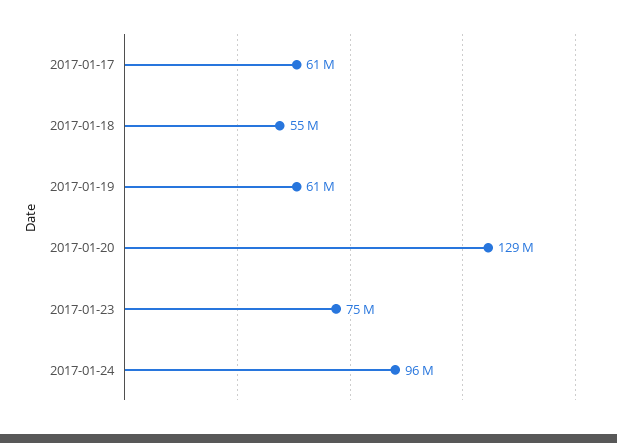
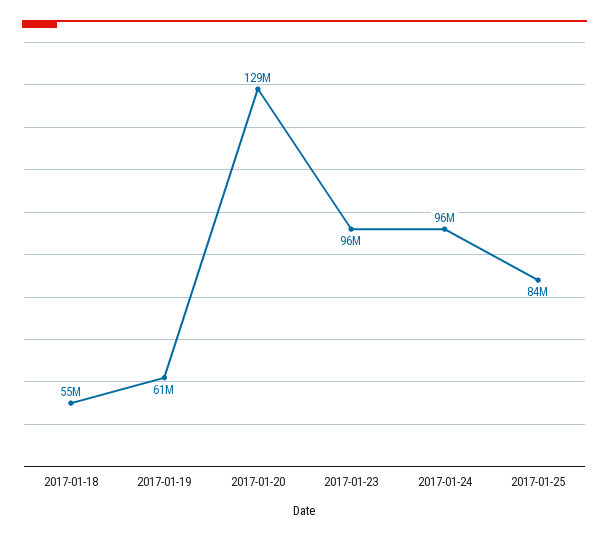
2017-01-17: 61000000 -> none
2017-01-23: 75000000 -> 96000000
2017-01-25: none -> 84000000

